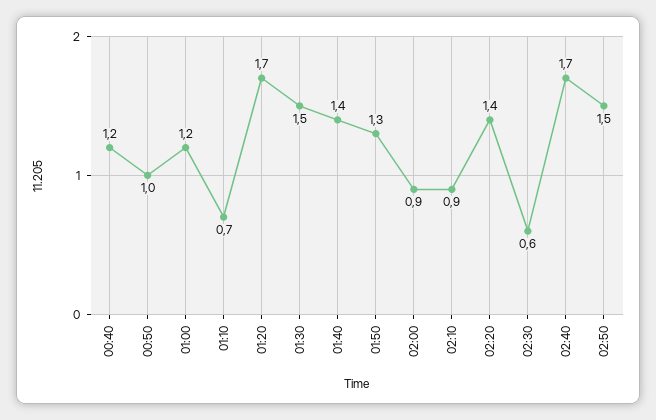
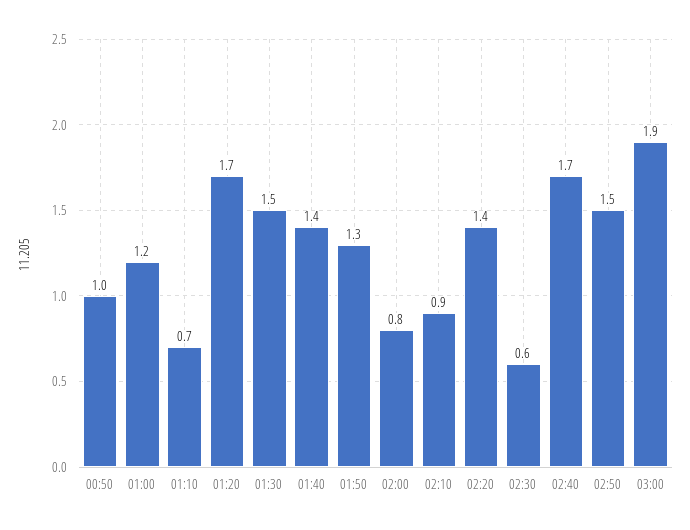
00:40: 1.2 -> none
02:00: 0.9 -> 0.8
03:00: none -> 1.9

